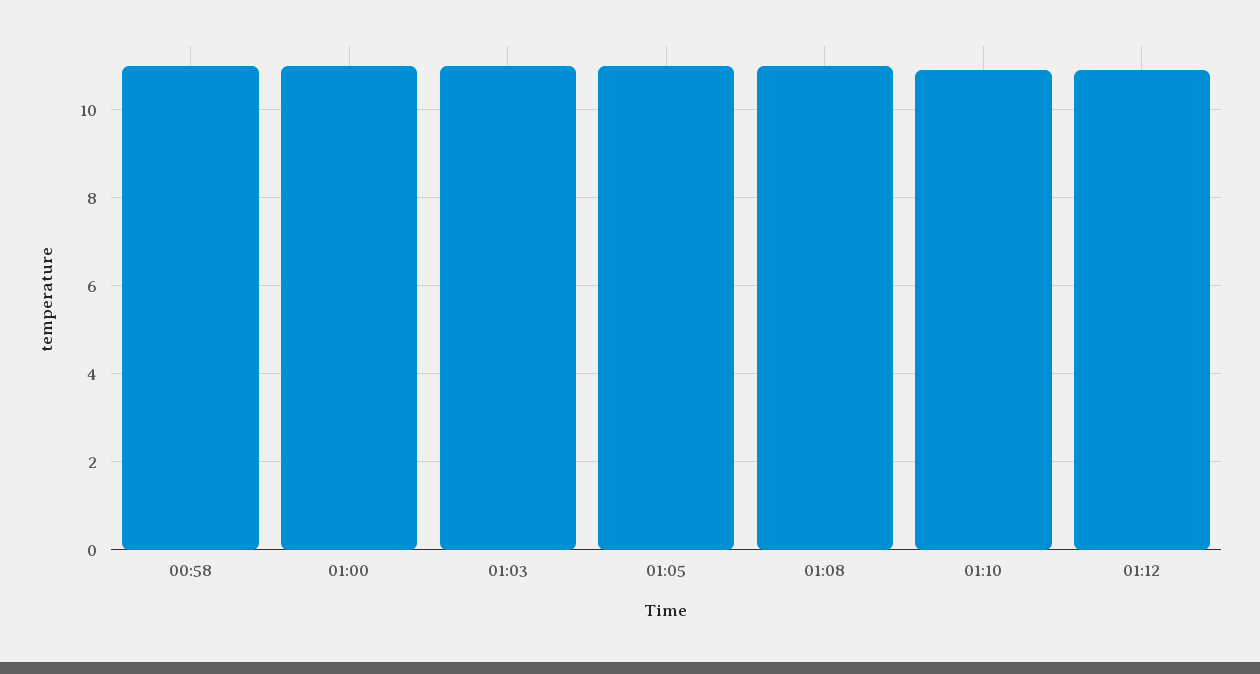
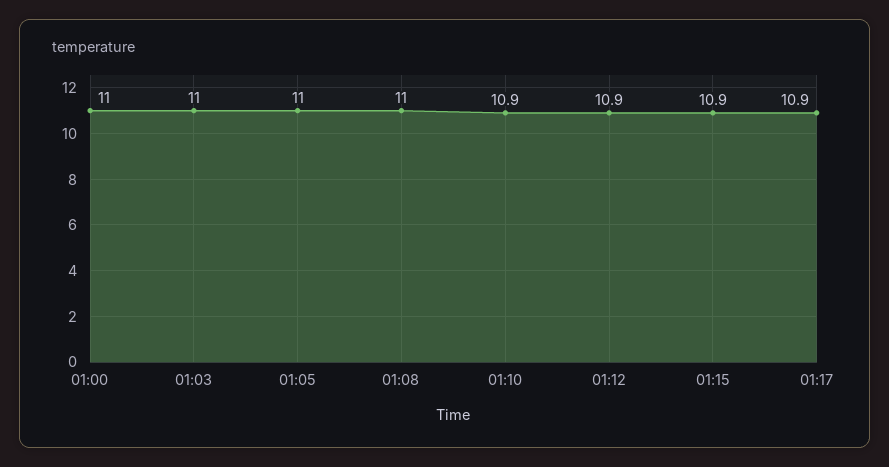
00:58: 11 -> none
01:15: none -> 10.9
01:17: none -> 10.9

